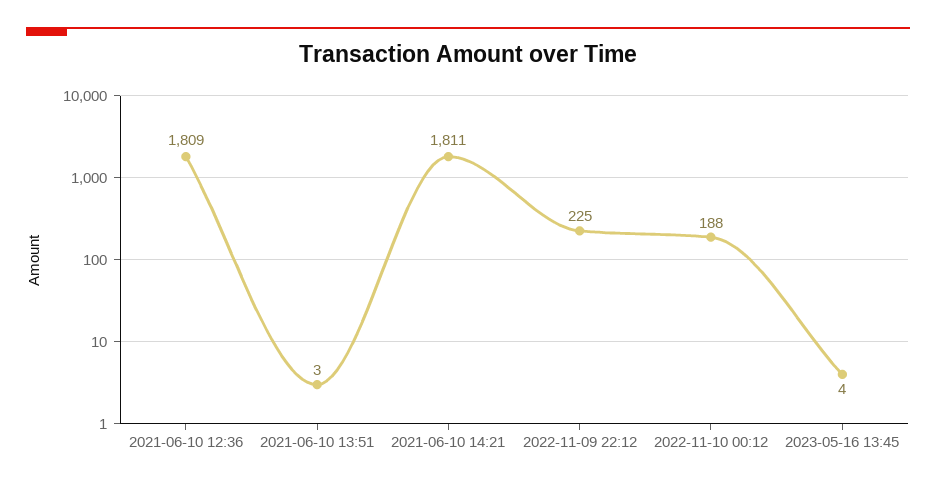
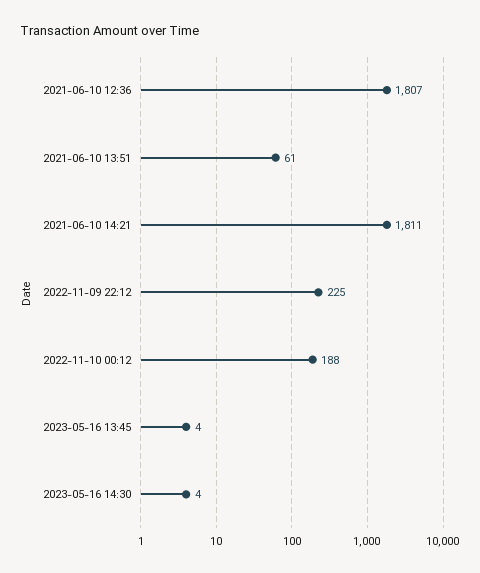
2021-06-10 12:36: 1809 -> 1807
2021-06-10 13:51: 3 -> 61
2023-05-16 14:30: none -> 4

